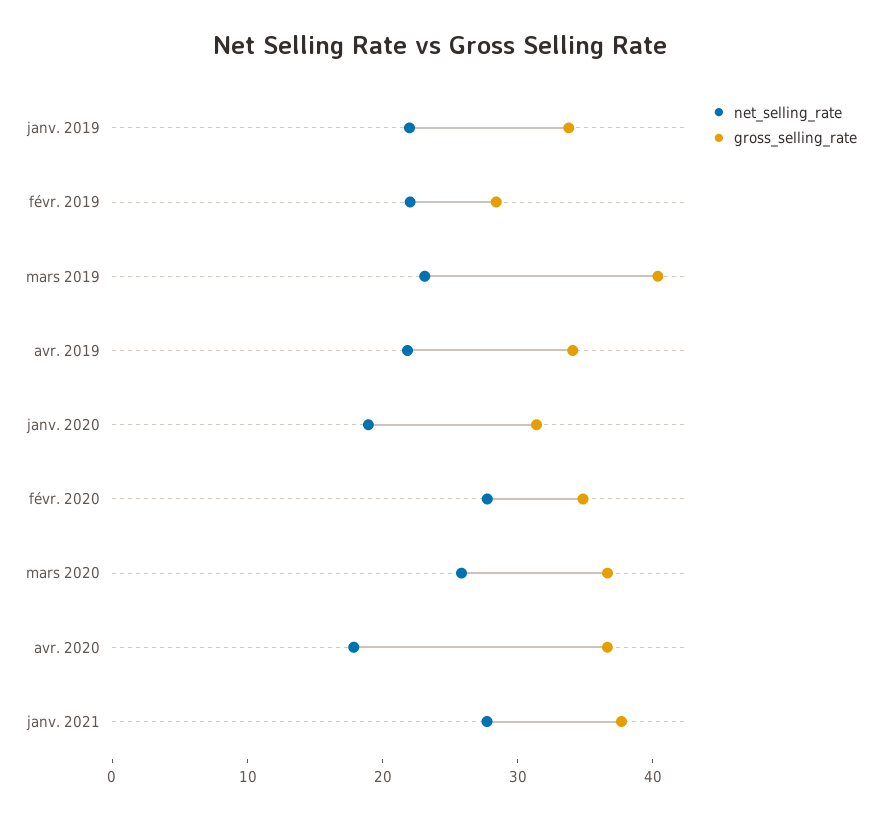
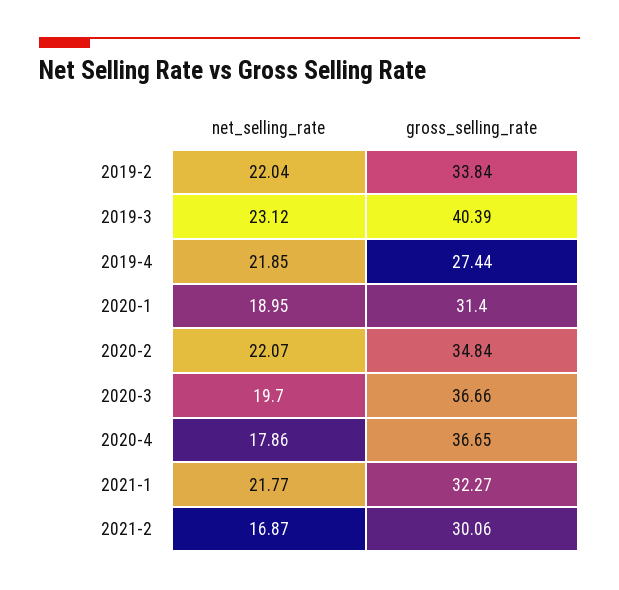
net_selling_rate, janv. 2019: 22 -> none
gross_selling_rate, janv. 2019: 34 -> none
gross_selling_rate, févr. 2019: 28 -> 33.84
gross_selling_rate, avr. 2019: 34 -> 27.44
net_selling_rate, févr. 2020: 28 -> 22.07
net_selling_rate, mars 2020: 26 -> 19.7
net_selling_rate, janv. 2021: 28 -> 21.77
gross_selling_rate, janv. 2021: 38 -> 32.27
net_selling_rate, 2021-2: none -> 16.87
gross_selling_rate, 2021-2: none -> 30.06

